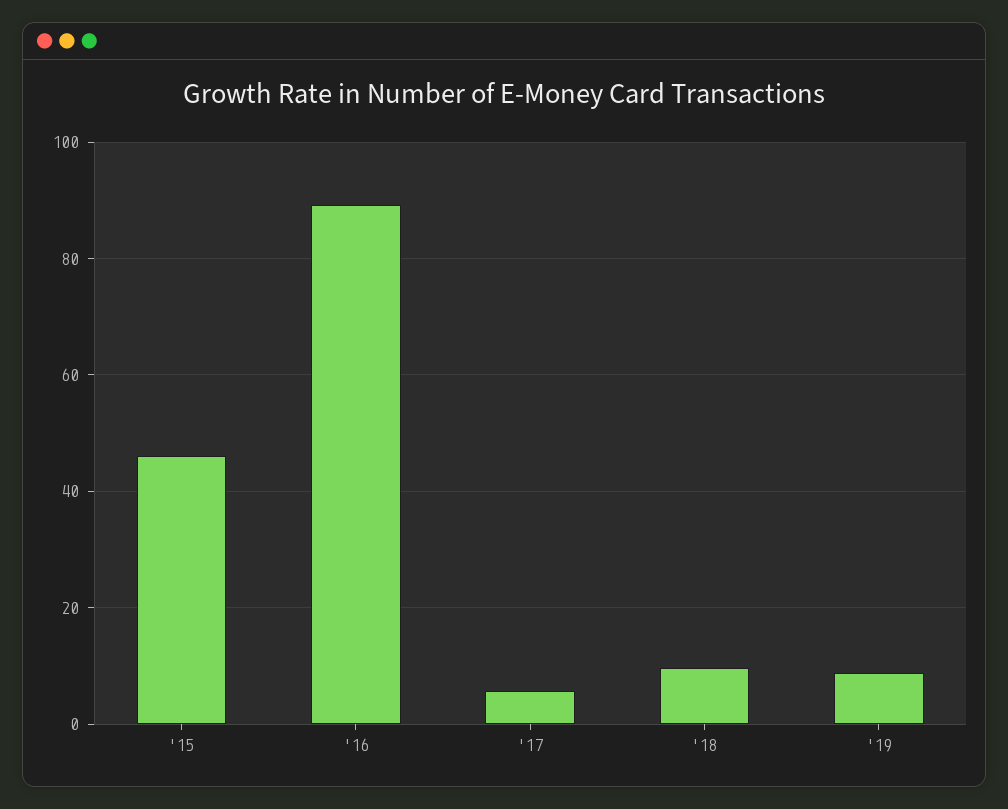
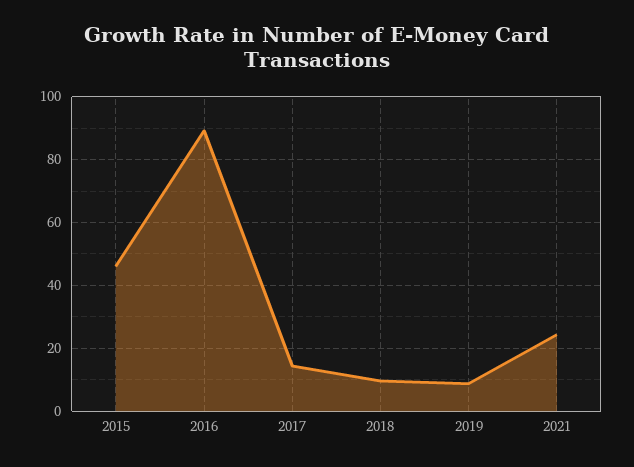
'17: 6 -> 14
2021: none -> 24

